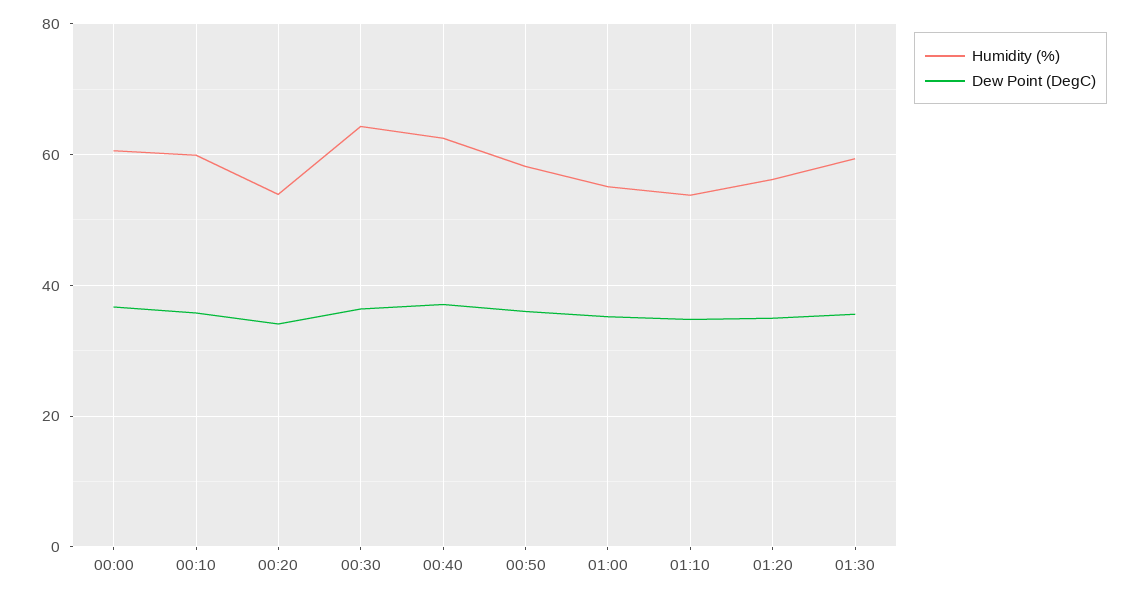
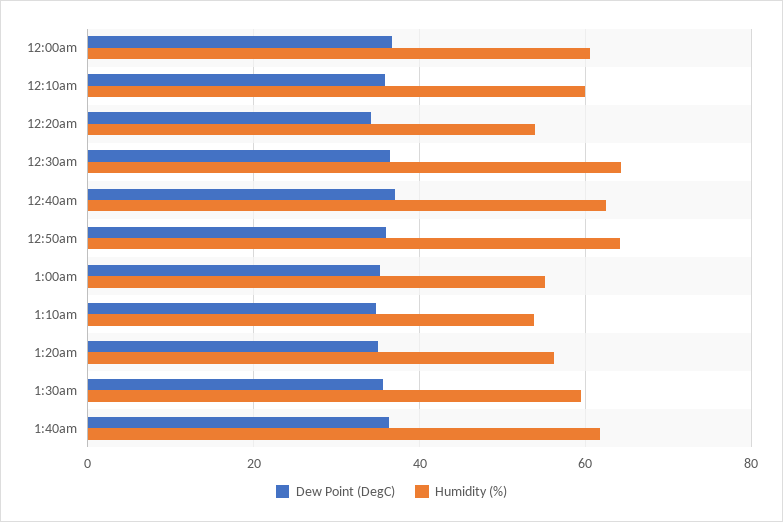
Humidity (%), 00:50: 58 -> 64
Dew Point (DegC), 1:40am: none -> 36
Humidity (%), 1:40am: none -> 62

